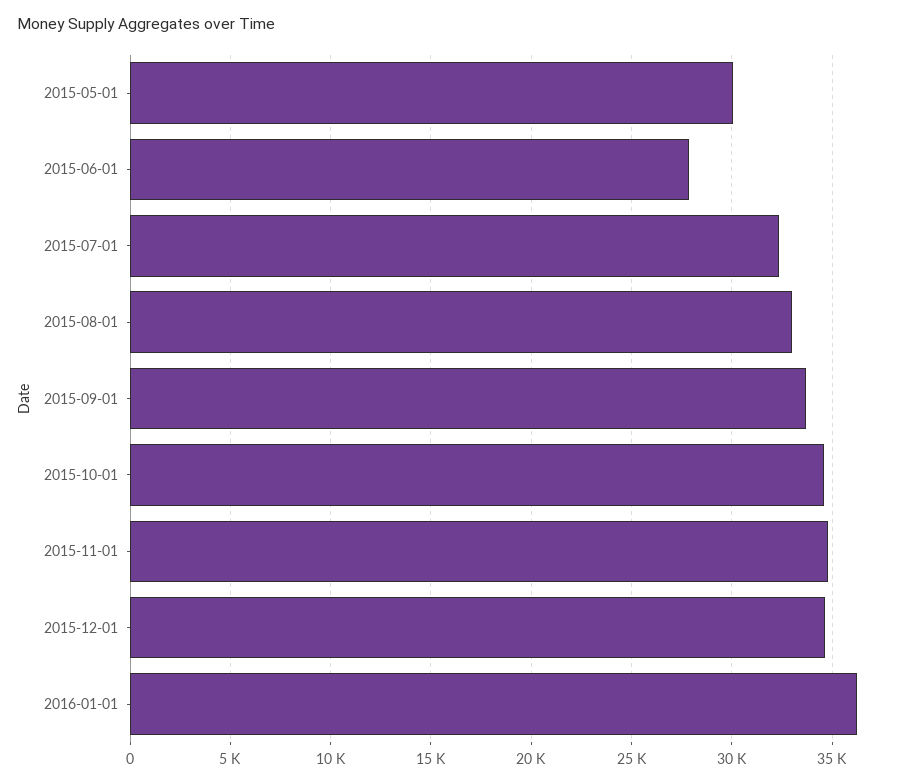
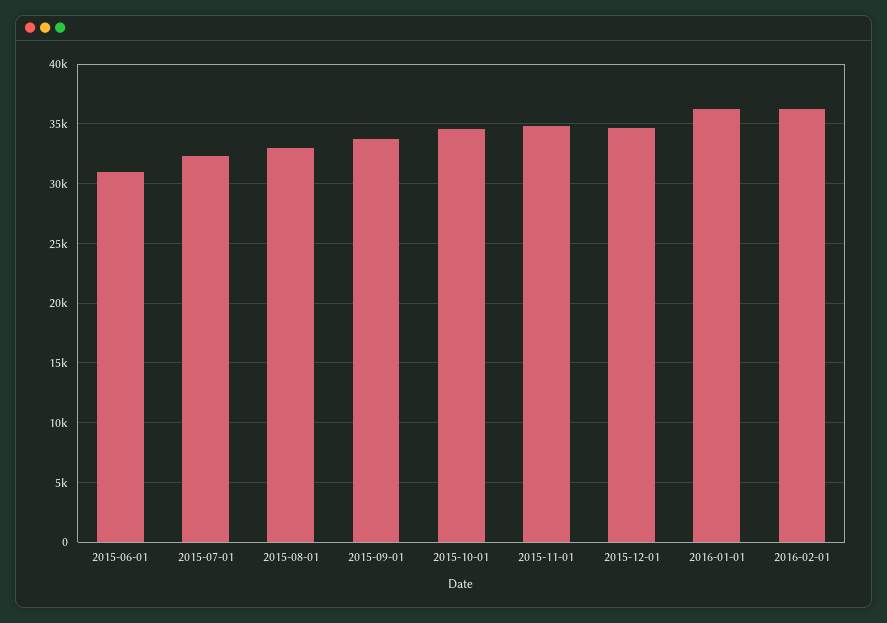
2015-05-01: 30000 -> none
2015-06-01: 28000 -> 31000
2016-02-01: none -> 36000

